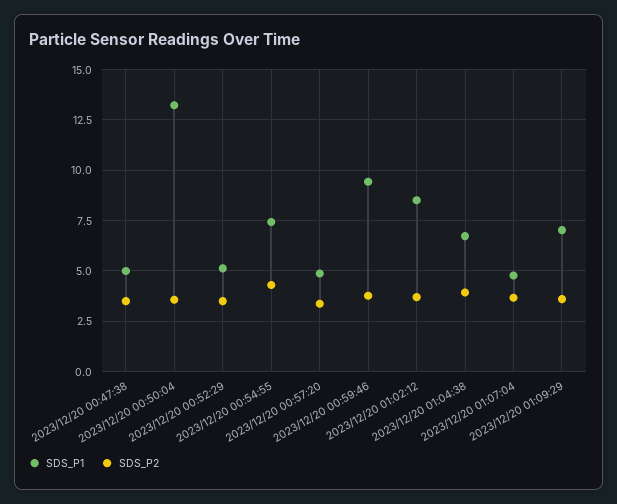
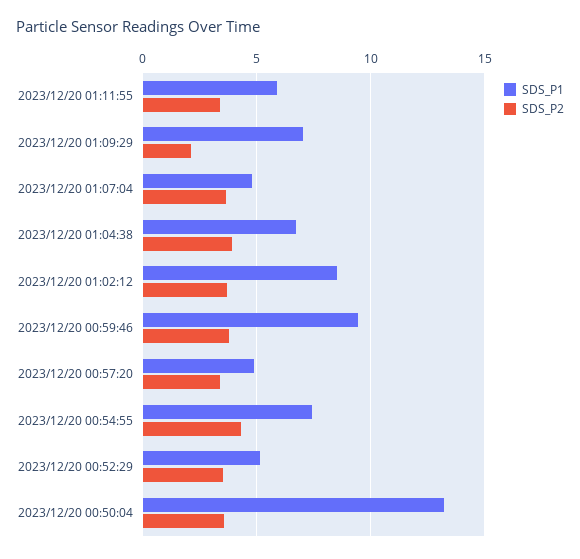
SDS_P1, 2023/12/20 00:47:38: 5 -> none
SDS_P2, 2023/12/20 00:47:38: 3.5 -> none
SDS_P2, 2023/12/20 01:09:29: 3.5 -> 2
SDS_P1, 2023/12/20 01:11:55: none -> 6
SDS_P2, 2023/12/20 01:11:55: none -> 3.5

